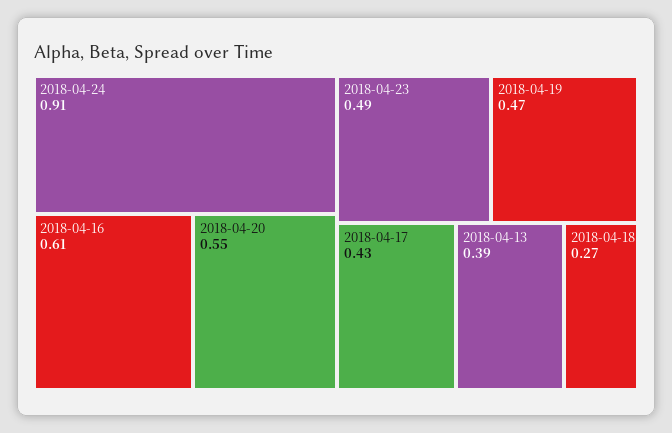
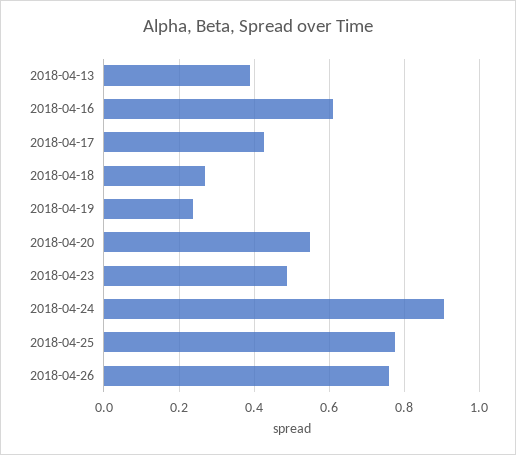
2018-04-19: 0.47 -> 0.24
2018-04-25: none -> 0.78
2018-04-26: none -> 0.76

